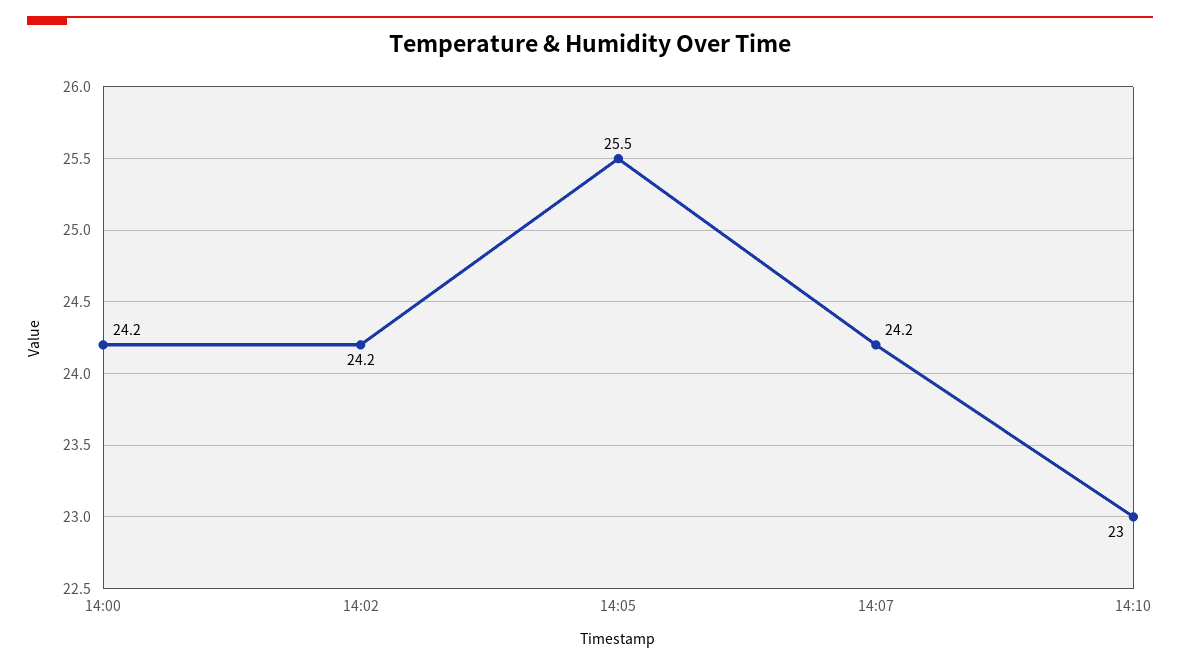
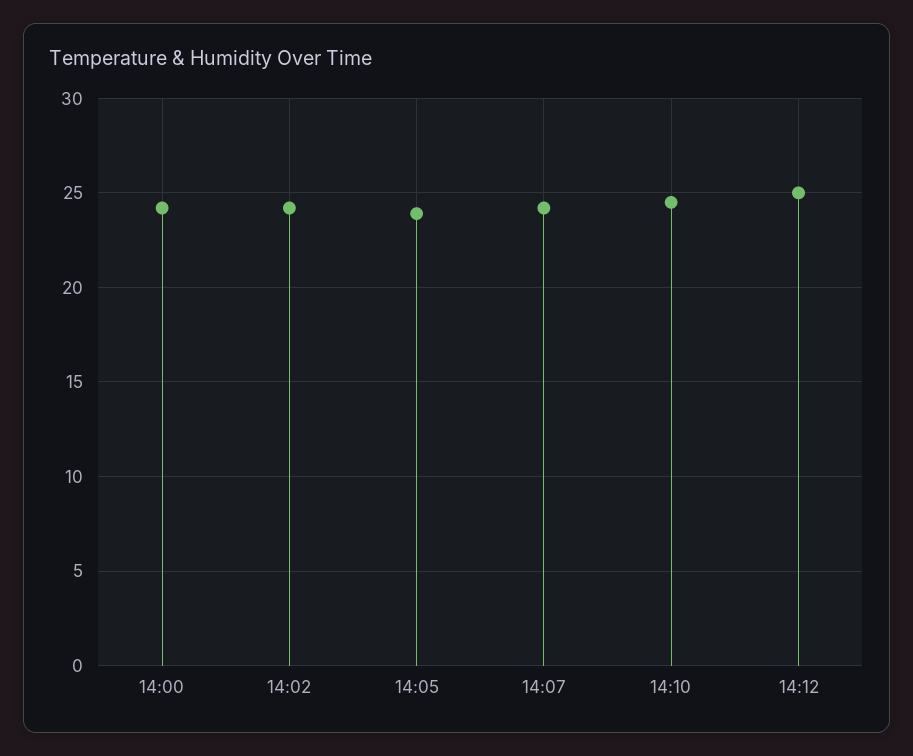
14:05: 25.5 -> 24
14:10: 23 -> 24.5
14:12: none -> 25

